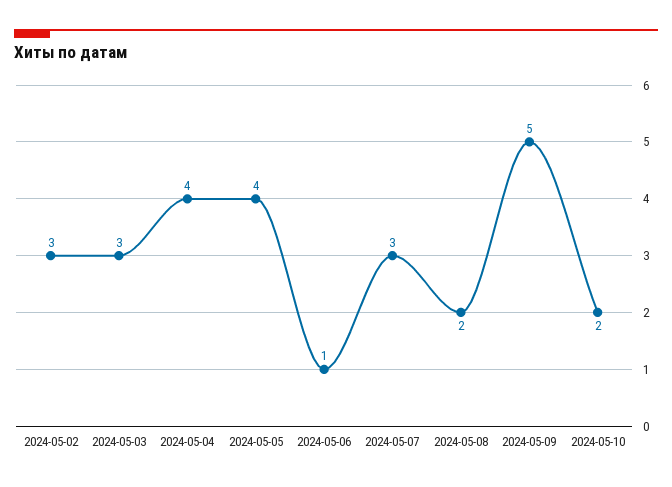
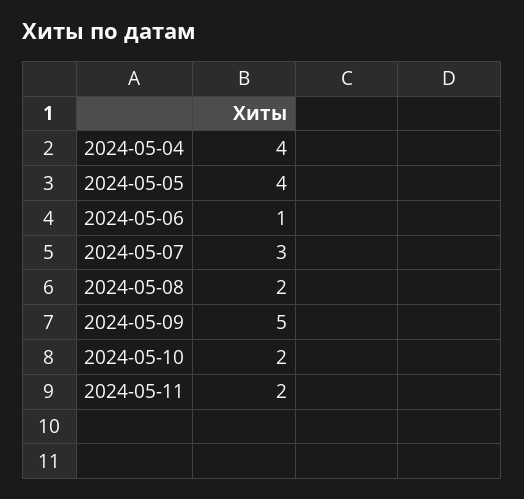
2024-05-02: 3 -> none
2024-05-03: 3 -> none
2024-05-11: none -> 2

